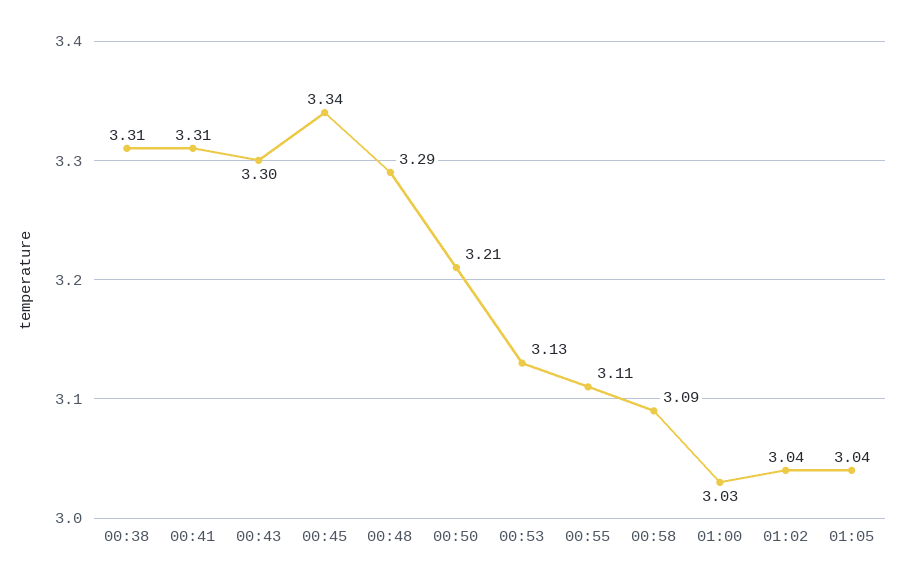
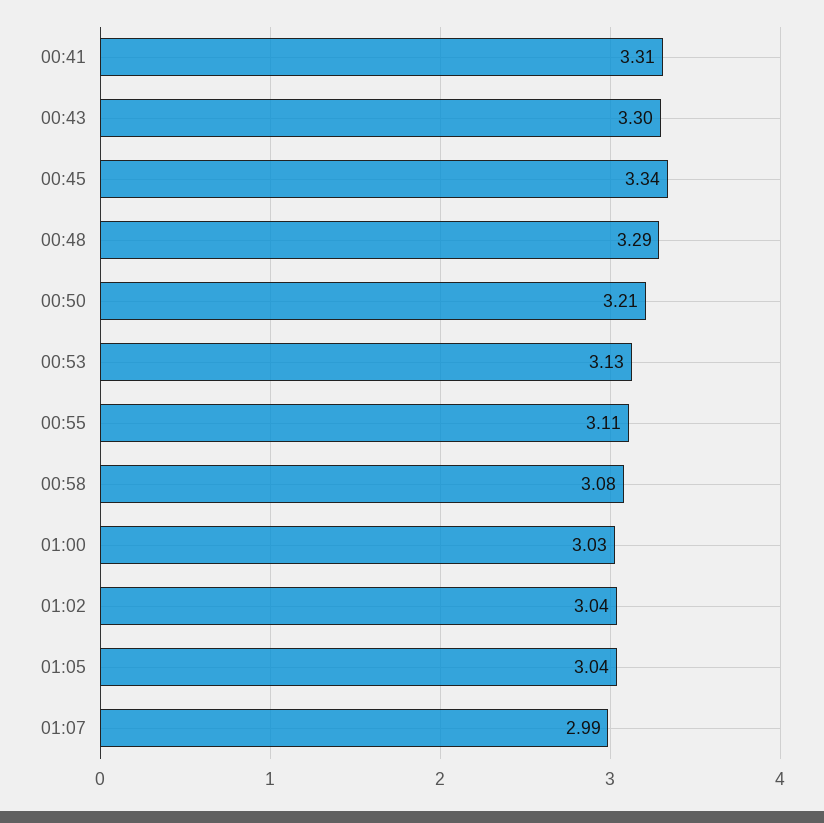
00:38: 3.31 -> none
00:58: 3.09 -> 3.08
01:07: none -> 2.99

